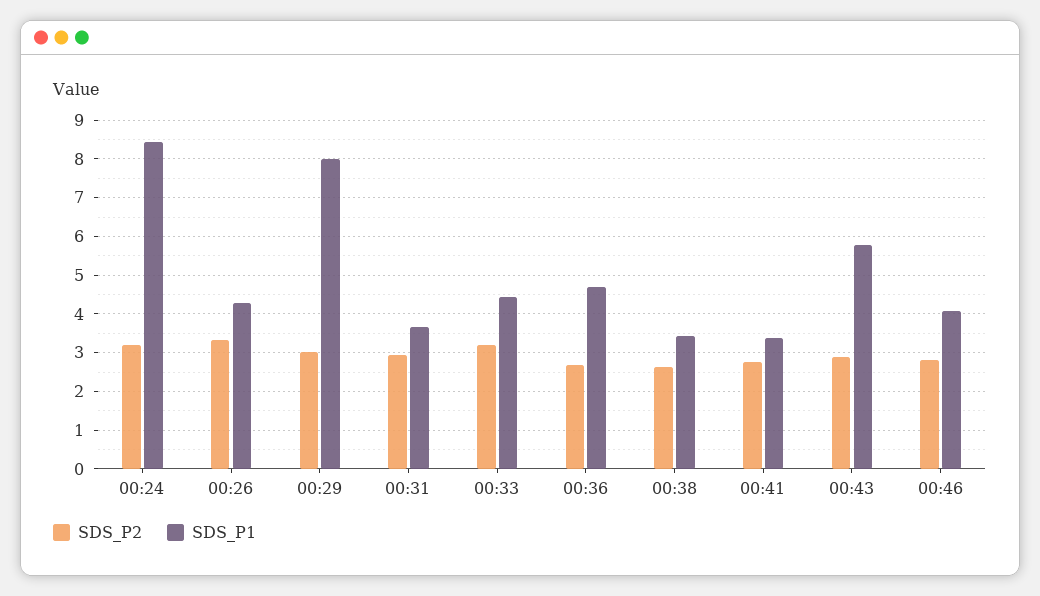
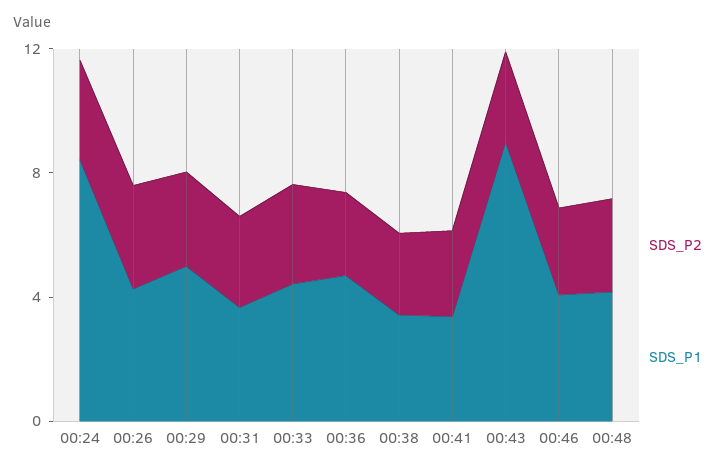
SDS_P1, 00:29: 8 -> 5
SDS_P1, 00:43: 5.8 -> 9
SDS_P2, 00:48: none -> 3
SDS_P1, 00:48: none -> 4

